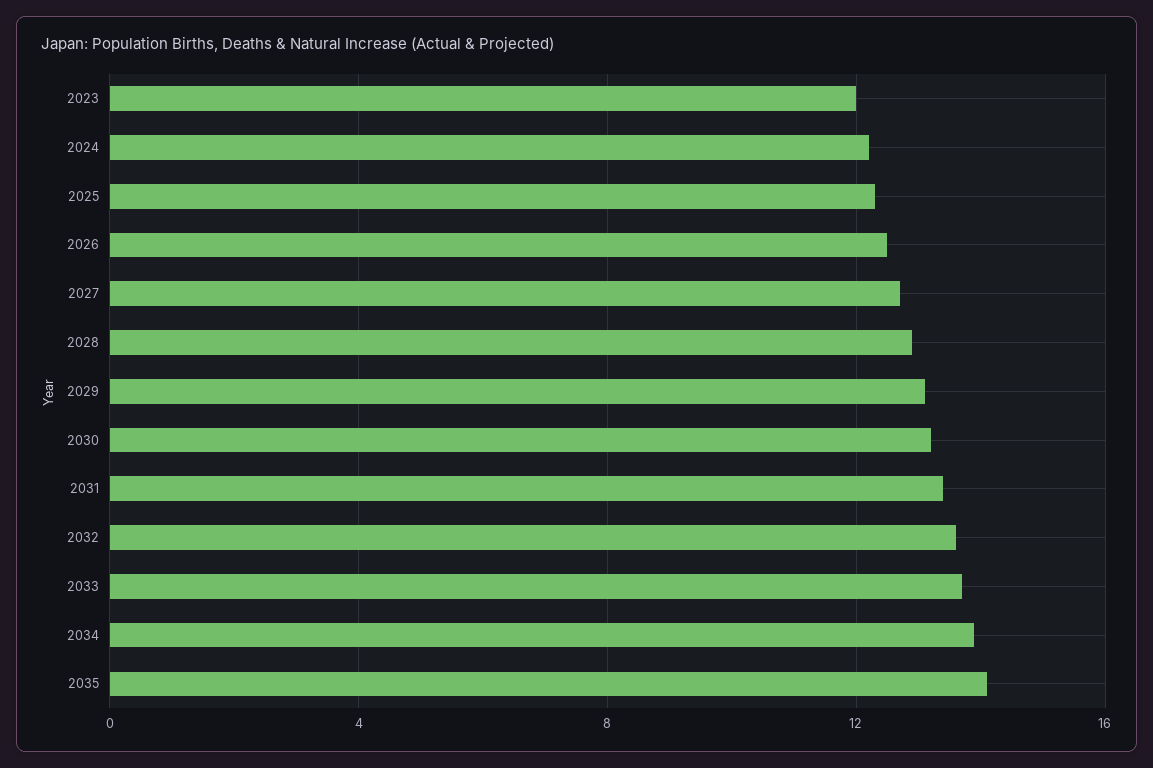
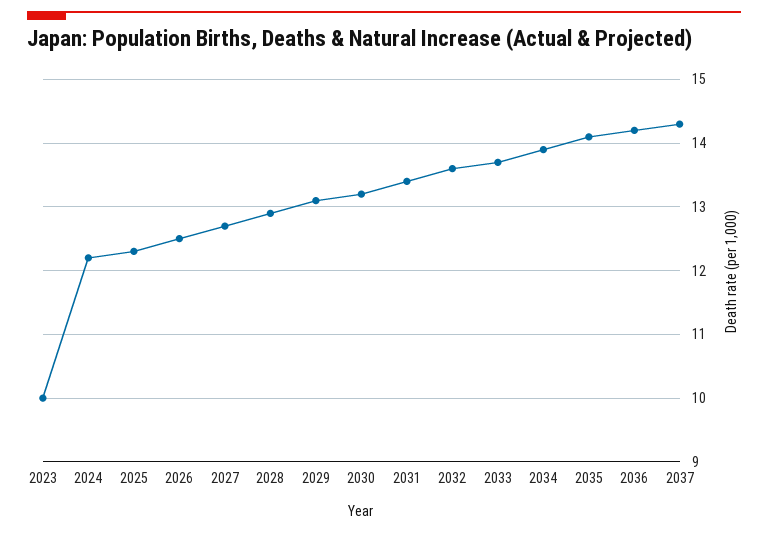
2023: 12 -> 10
2036: none -> 14.2
2037: none -> 14.3

